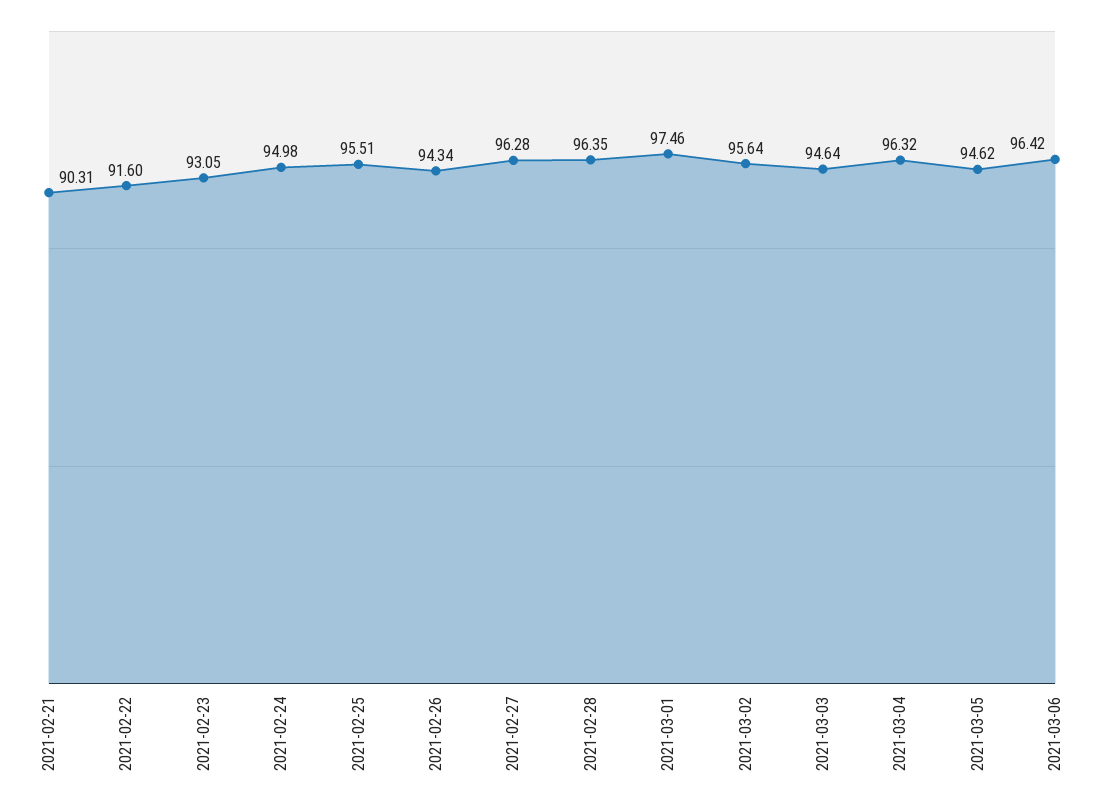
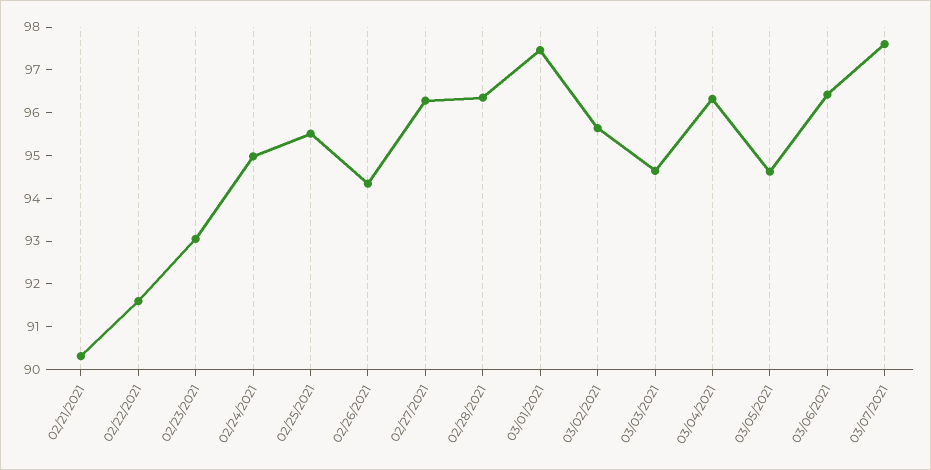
03/07/2021: none -> 97.6

